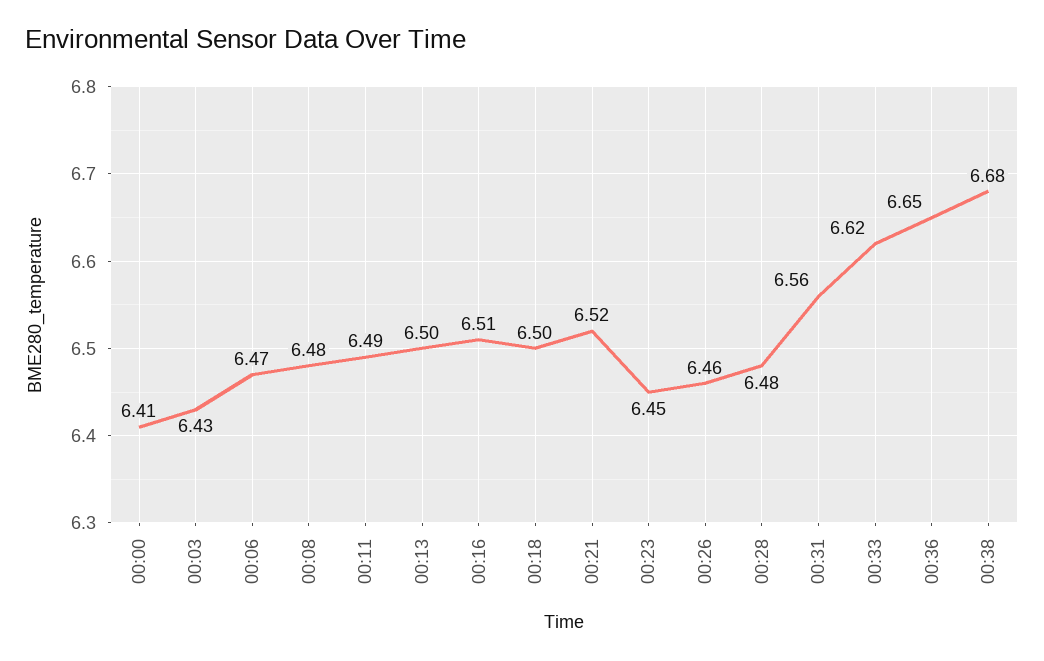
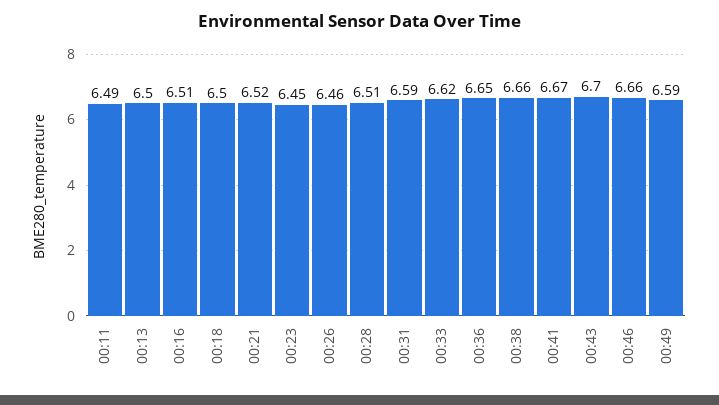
00:00: 6.41 -> none
00:03: 6.43 -> none
00:06: 6.47 -> none
00:08: 6.48 -> none
00:28: 6.48 -> 6.51
00:31: 6.56 -> 6.59
00:38: 6.68 -> 6.66
00:41: none -> 6.67
00:43: none -> 6.7
00:46: none -> 6.66
00:49: none -> 6.59

